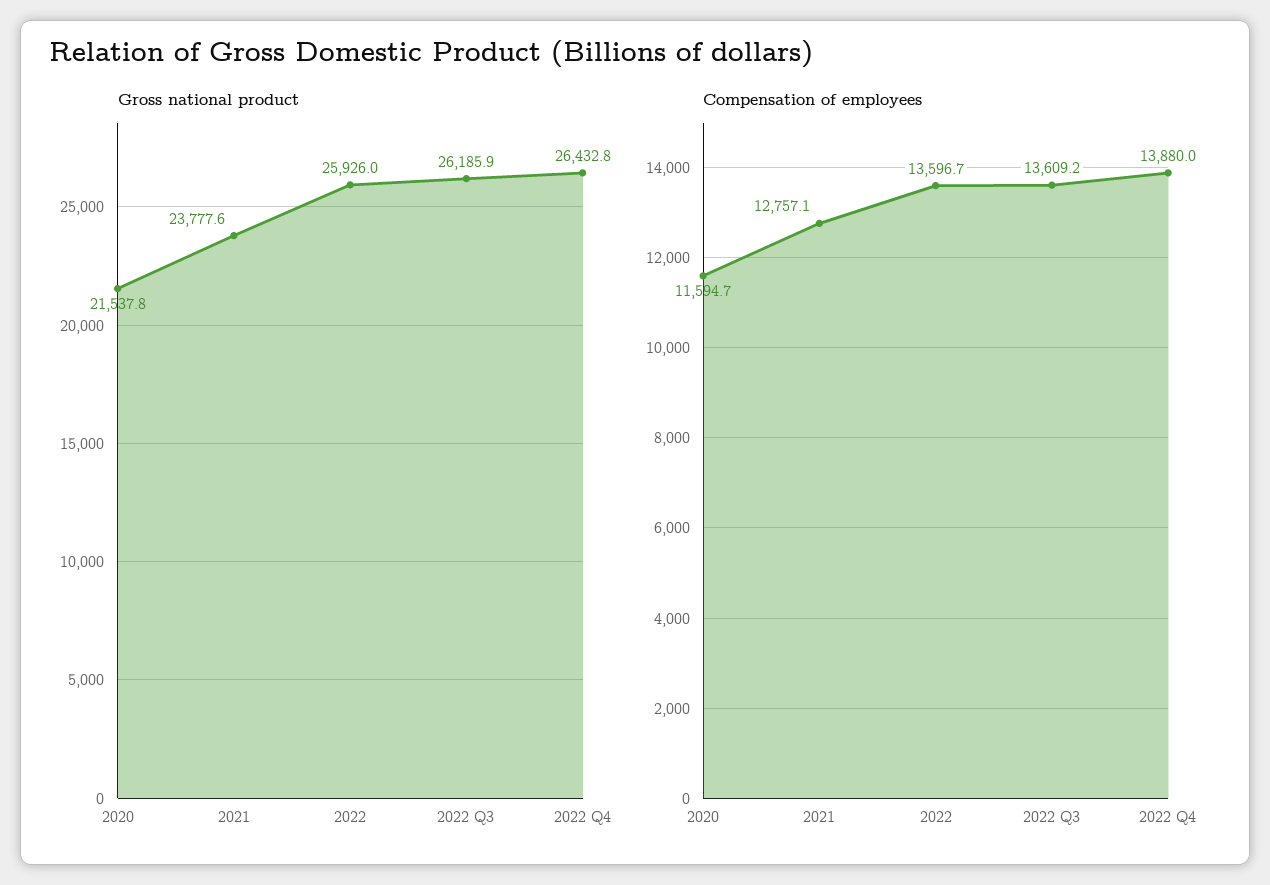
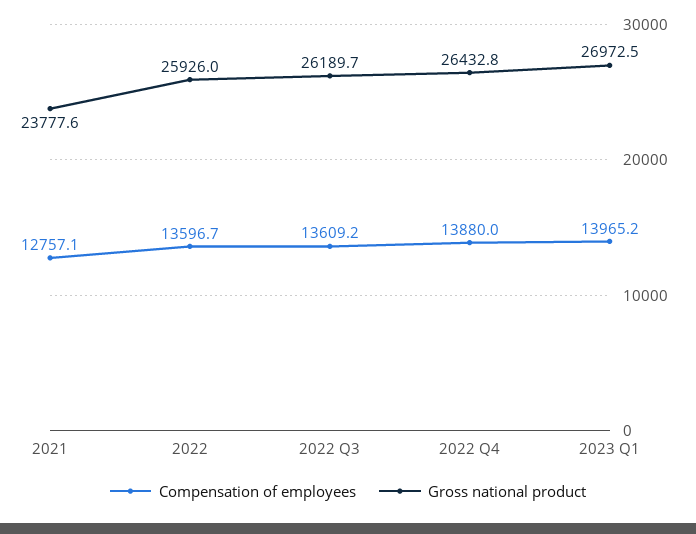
Gross national product, 2020: 21537.8 -> none
Gross national product, 2022 Q3: 26185.9 -> 26189.7
Compensation of employees, 2020: 11594.7 -> none
Compensation of employees, 2023 Q1: none -> 13965.2
Gross national product, 2023 Q1: none -> 26972.5

